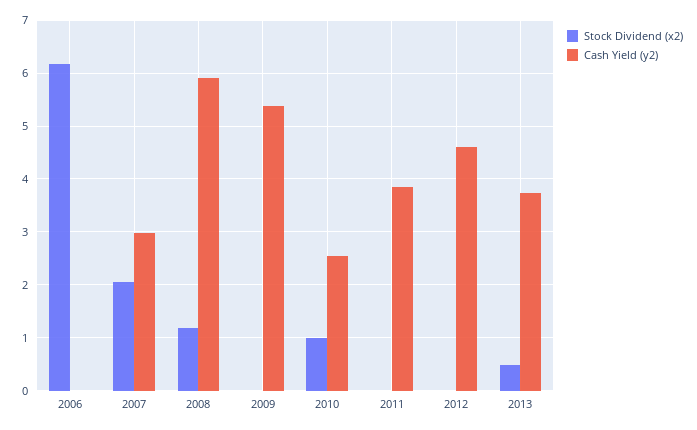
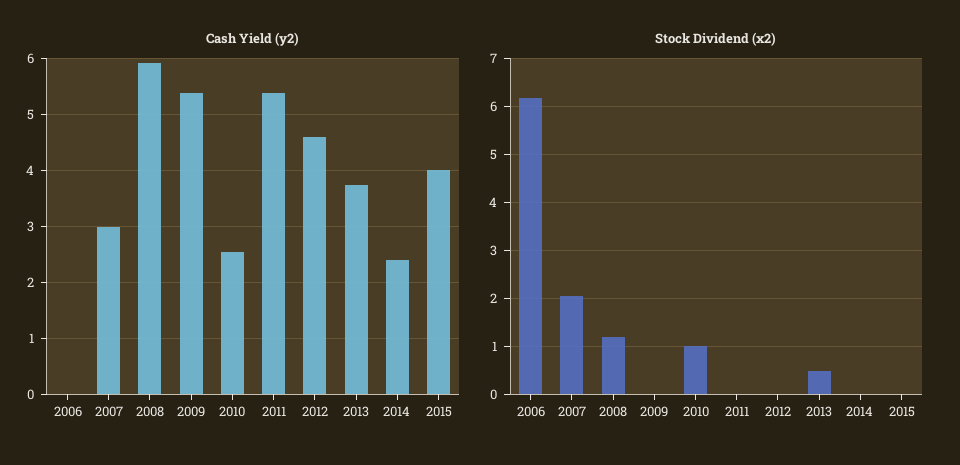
Cash Yield (y2), 2011: 3.8 -> 5.4
Cash Yield (y2), 2014: none -> 2.4
Cash Yield (y2), 2015: none -> 4
Stock Dividend (x2), 2014: none -> 0
Stock Dividend (x2), 2015: none -> 0

